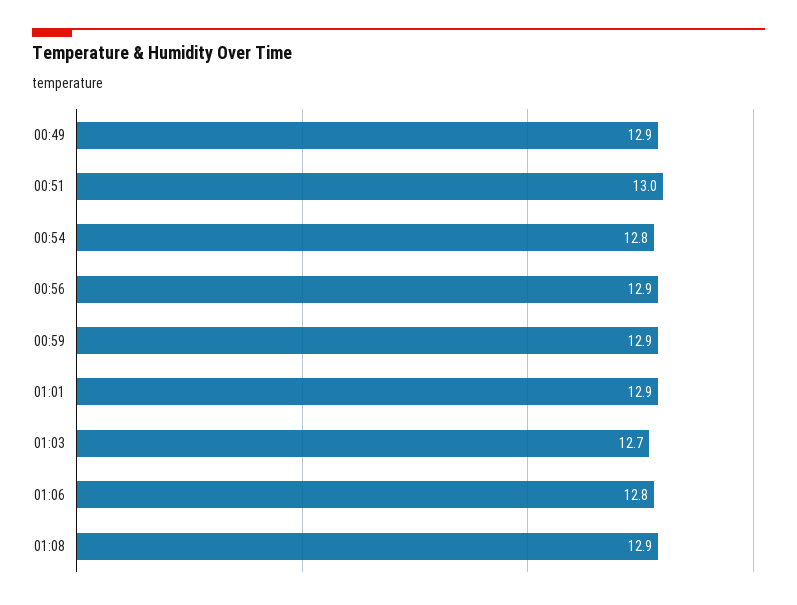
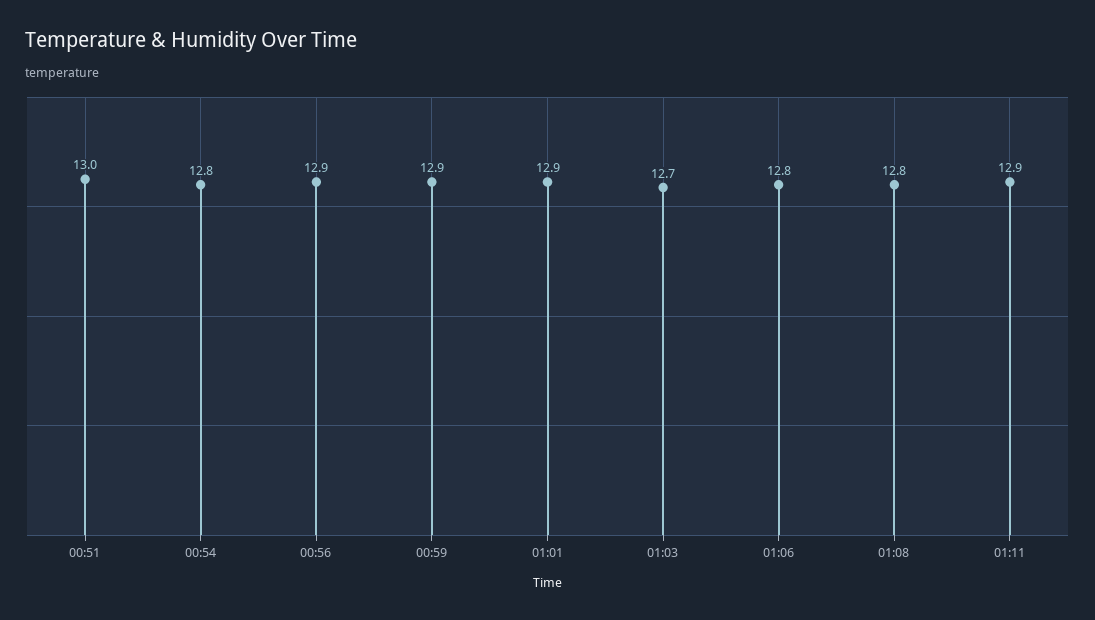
00:49: 12.9 -> none
01:08: 12.9 -> 12.8
01:11: none -> 12.9

